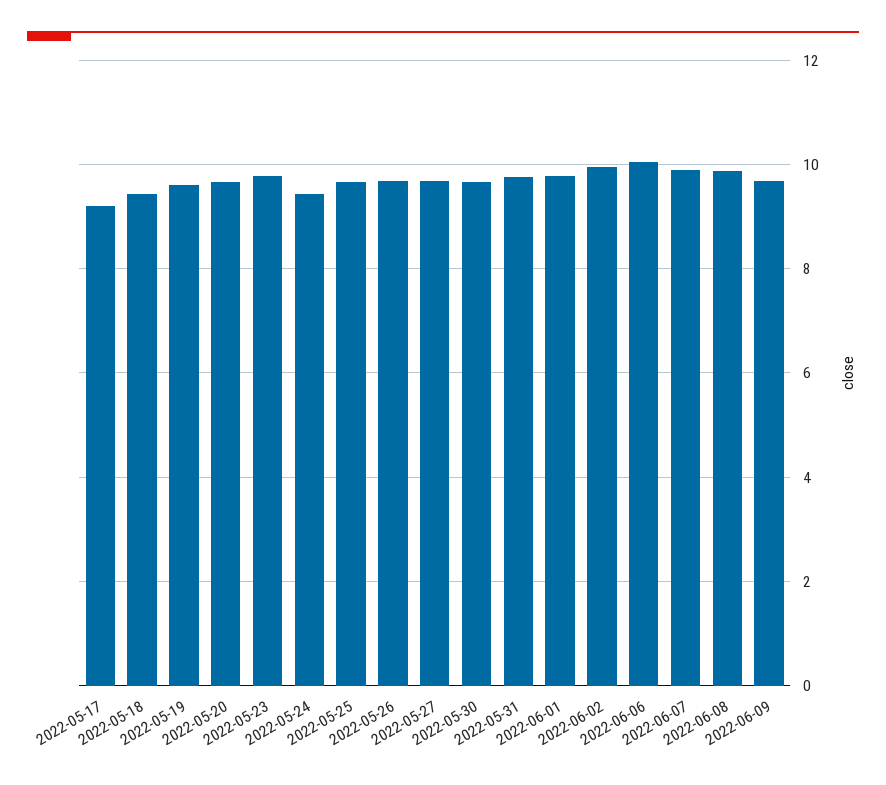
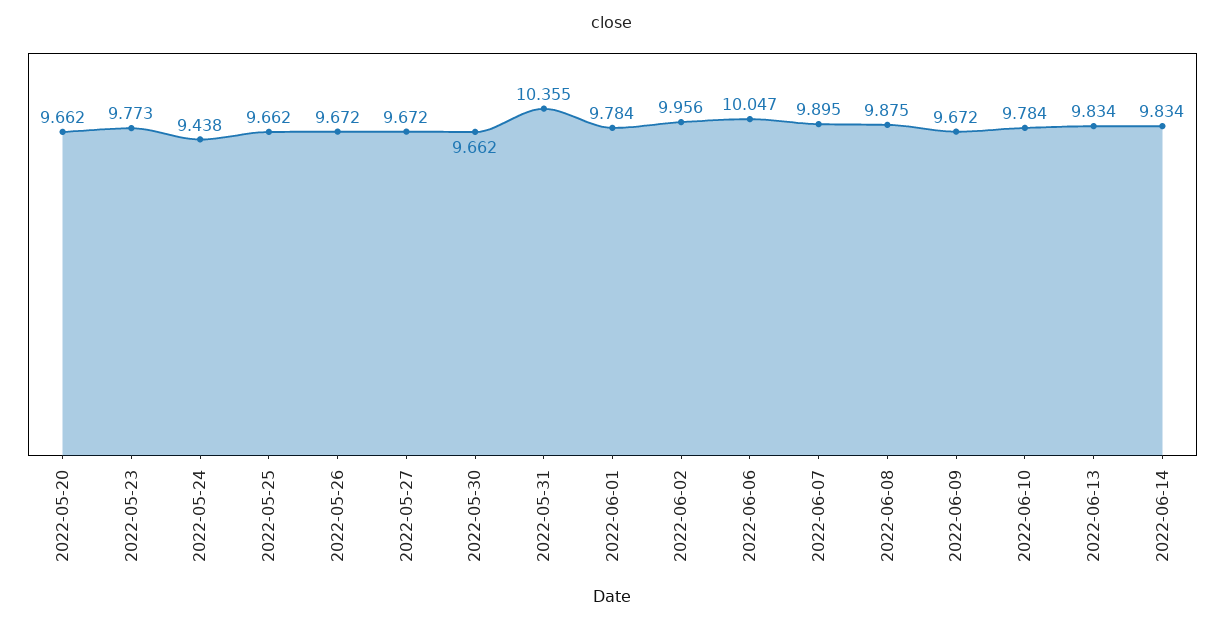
2022-05-17: 9.2 -> none
2022-05-18: 9.4 -> none
2022-05-19: 9.6 -> none
2022-05-31: 9.8 -> 10.355
2022-06-10: none -> 9.784
2022-06-13: none -> 9.834
2022-06-14: none -> 9.834

